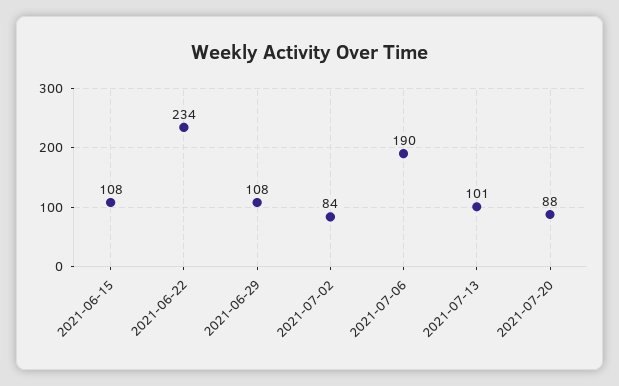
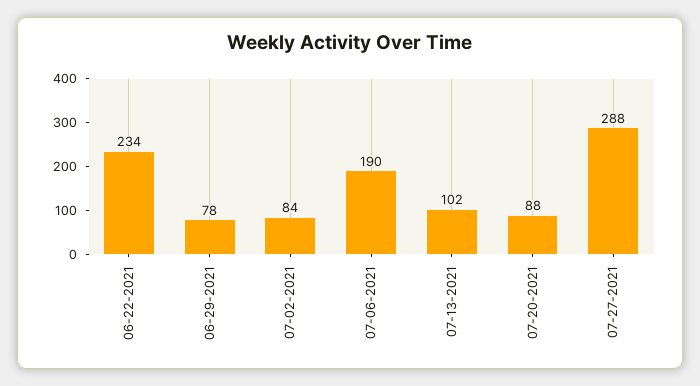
2021-06-15: 108 -> none
2021-06-29: 108 -> 78
2021-07-13: 101 -> 102
07-27-2021: none -> 288

